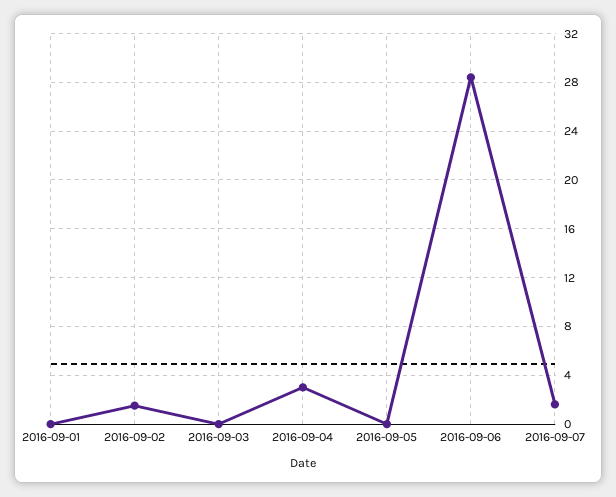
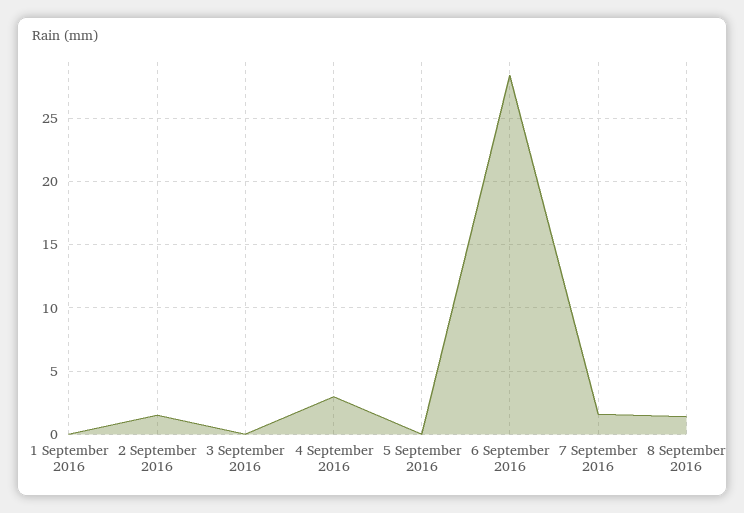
8 September 2016: none -> 1.5

